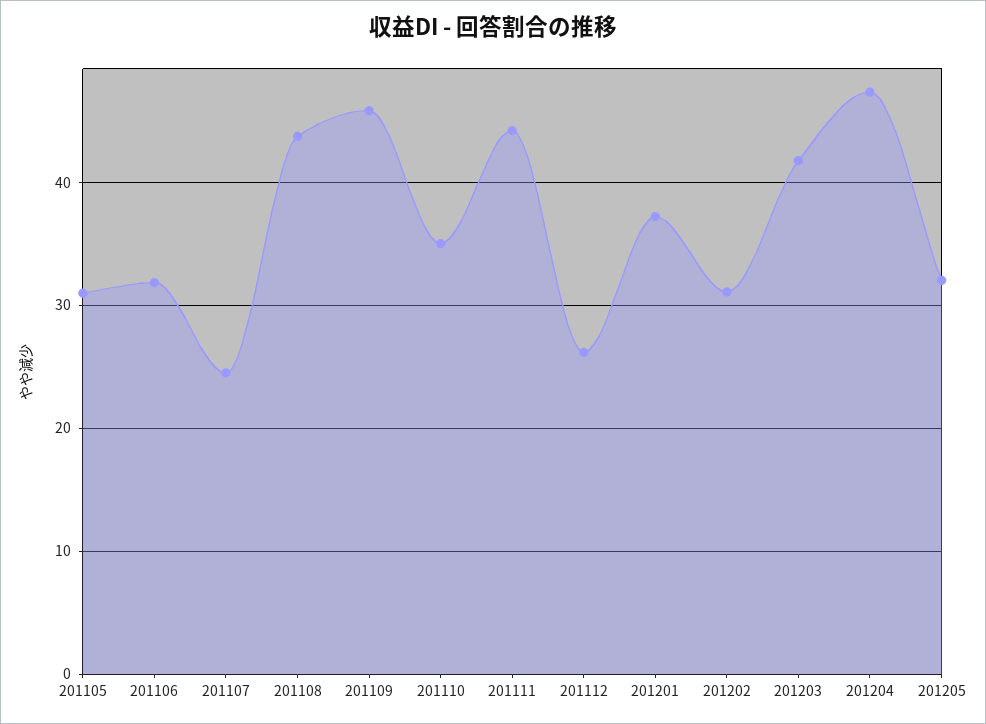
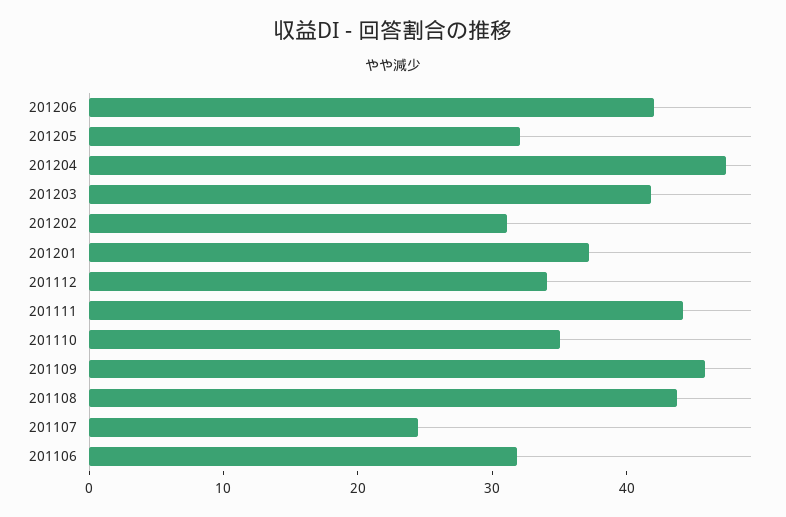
201105: 31 -> none
201112: 26 -> 34
201206: none -> 42

